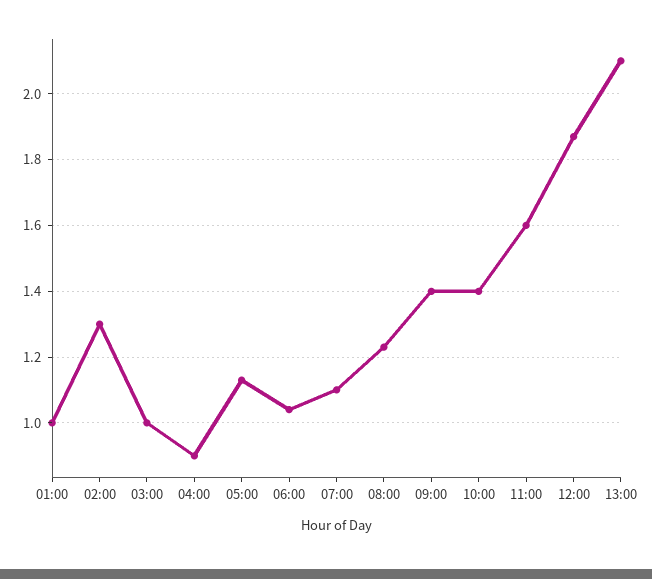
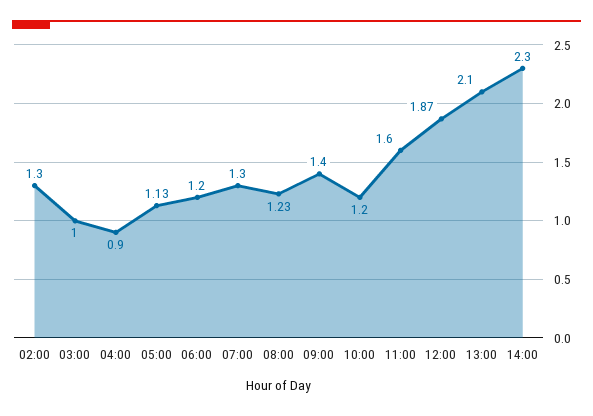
01:00: 1 -> none
06:00: 1.05 -> 1.2
07:00: 1.1 -> 1.3
10:00: 1.4 -> 1.2
14:00: none -> 2.3

